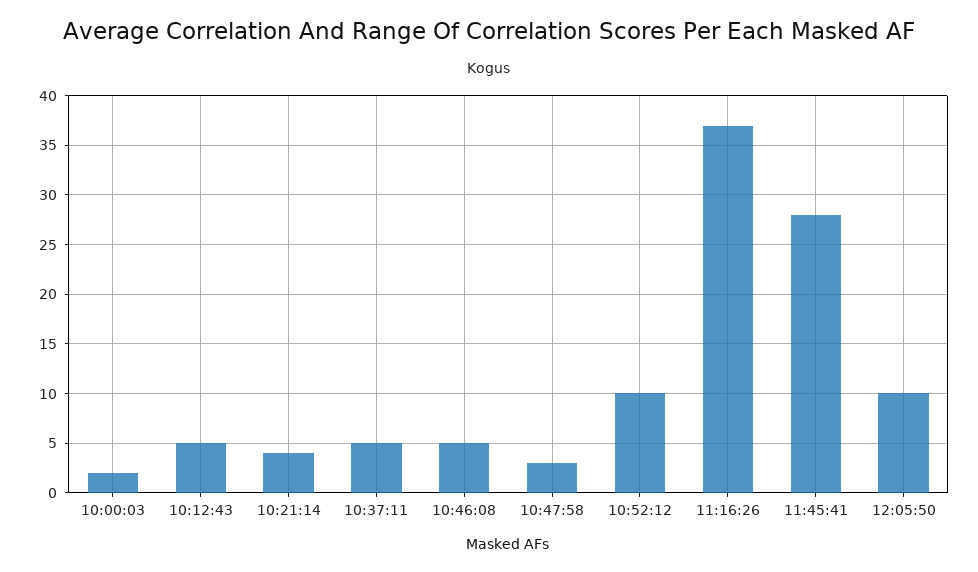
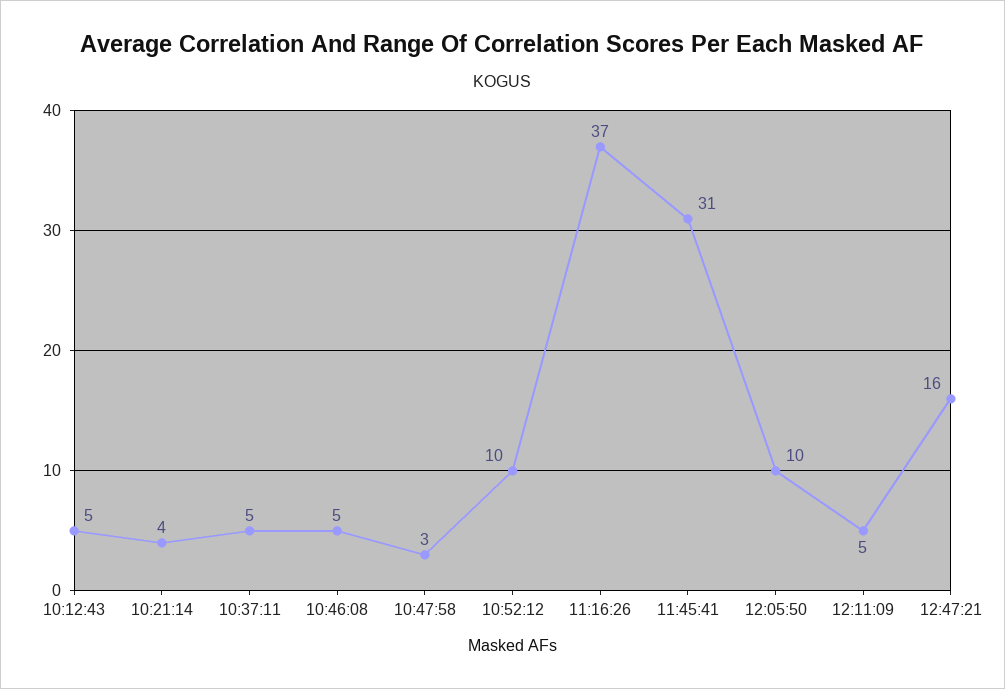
10:00:03: 2 -> none
11:45:41: 28 -> 31
12:11:09: none -> 5
12:47:21: none -> 16

